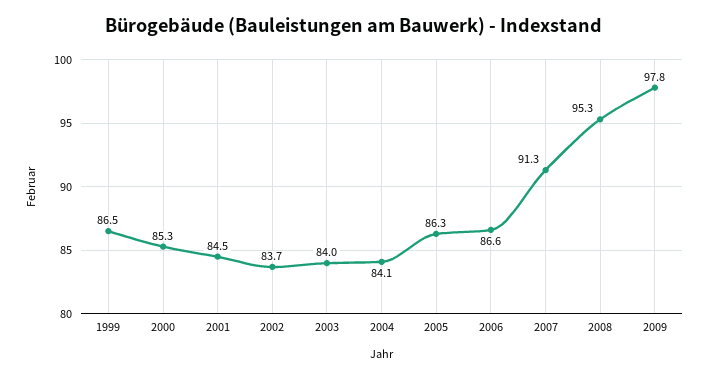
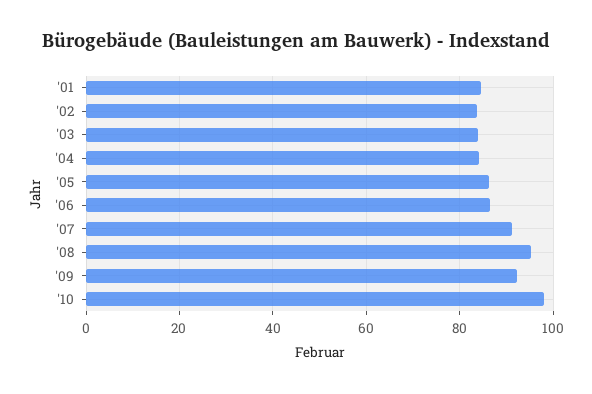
1999: 86.5 -> none
2000: 85.3 -> none
2009: 97.8 -> 92
'10: none -> 98

